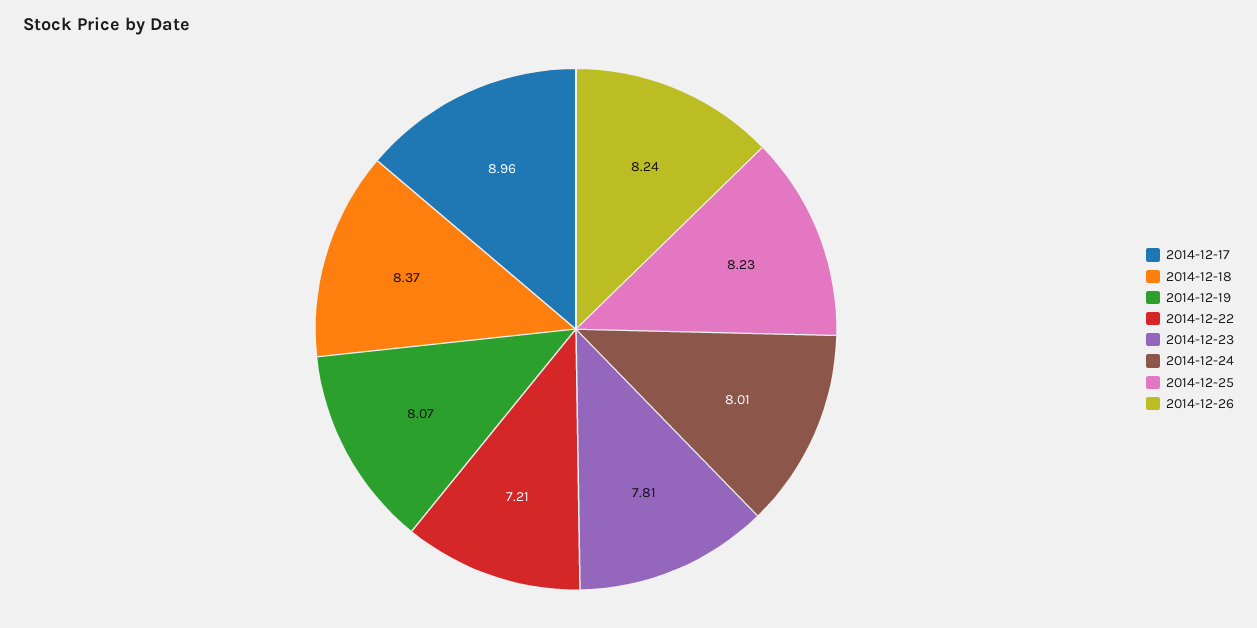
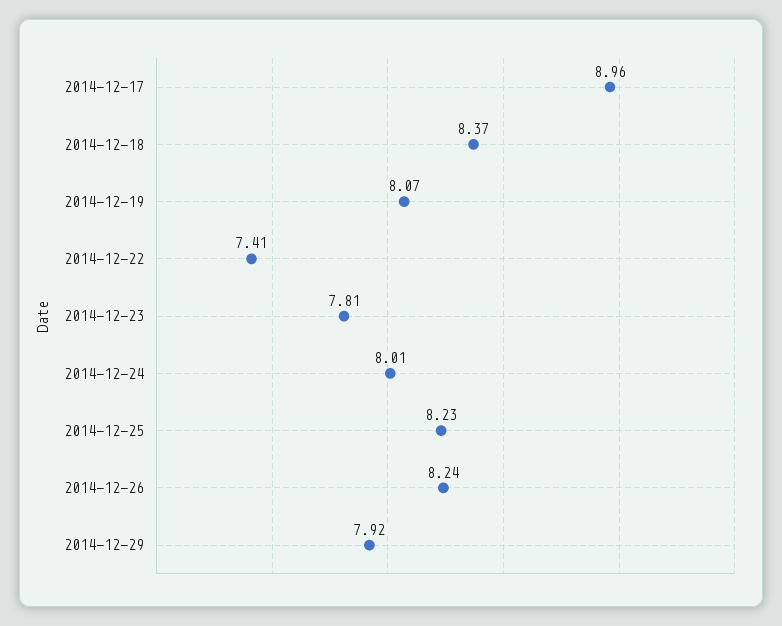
2014-12-22: 7.21 -> 7.41
2014-12-29: none -> 7.92

